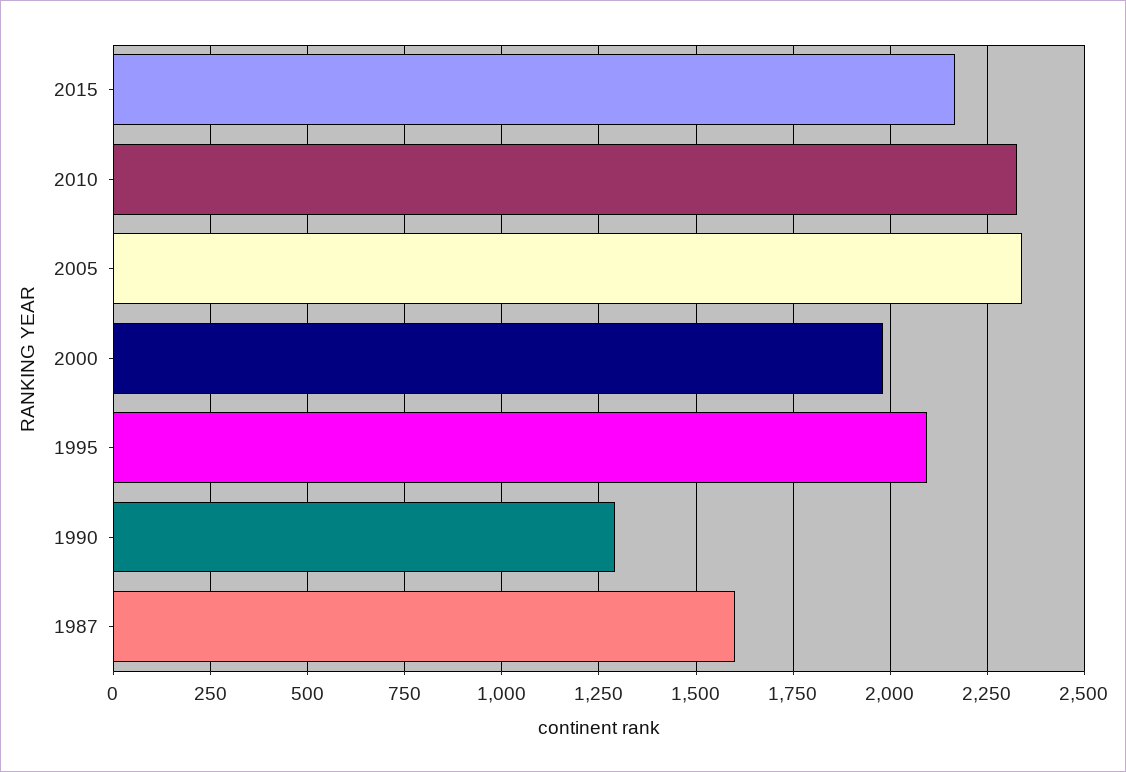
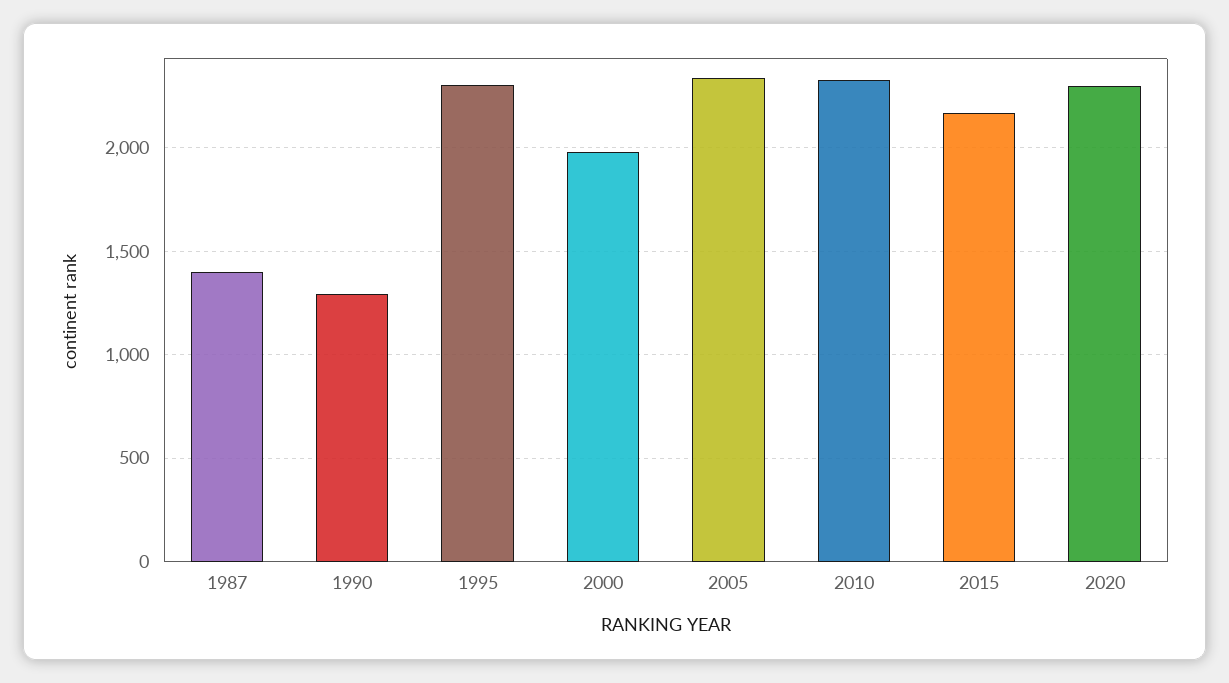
1995: 2100 -> 2300
1987: 1600 -> 1400
2020: none -> 2300

